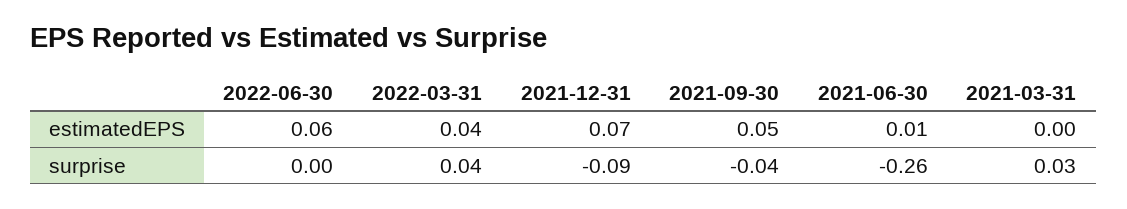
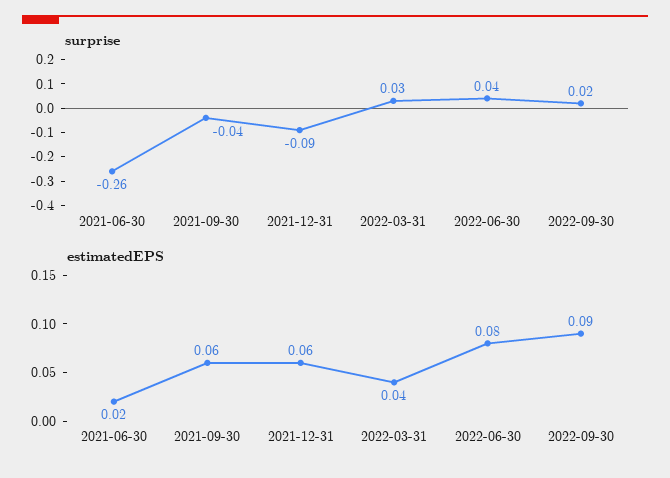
estimatedEPS, 2022-06-30: 0.06 -> 0.08
estimatedEPS, 2021-12-31: 0.07 -> 0.06
estimatedEPS, 2021-09-30: 0.05 -> 0.06
estimatedEPS, 2021-06-30: 0.01 -> 0.02
estimatedEPS, 2021-03-31: 0 -> none
surprise, 2022-06-30: 0 -> 0.04
surprise, 2022-03-31: 0.04 -> 0.03
surprise, 2021-03-31: 0.03 -> none
surprise, 2022-09-30: none -> 0.02
estimatedEPS, 2022-09-30: none -> 0.09

